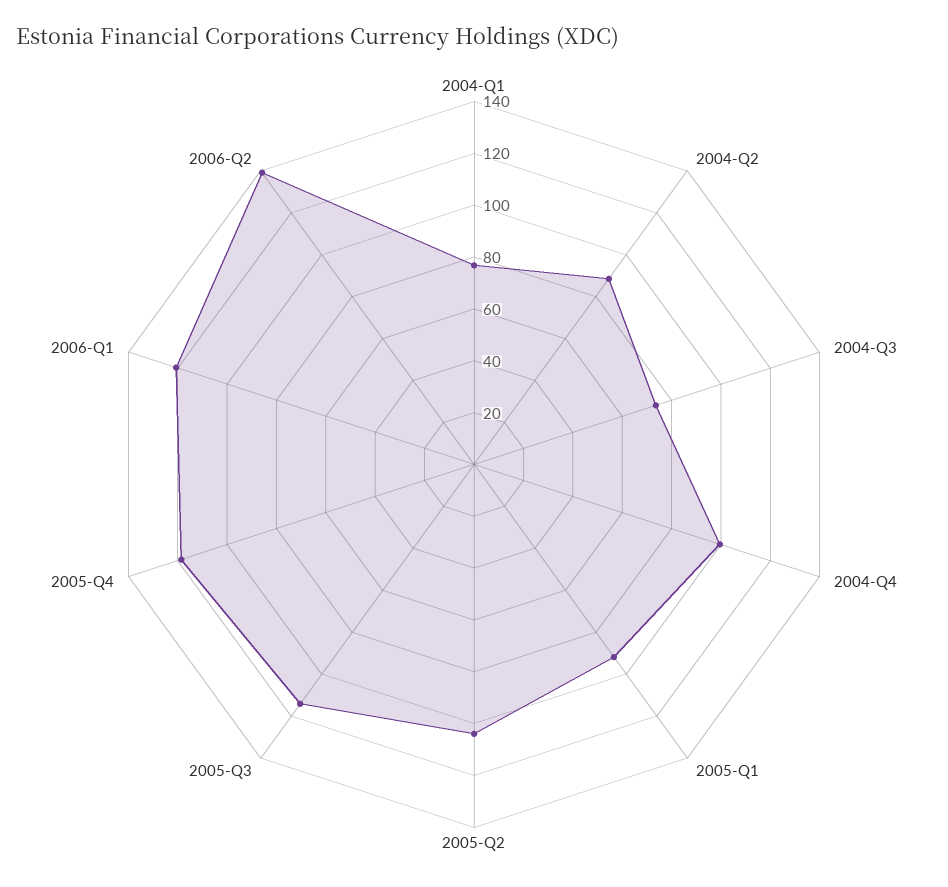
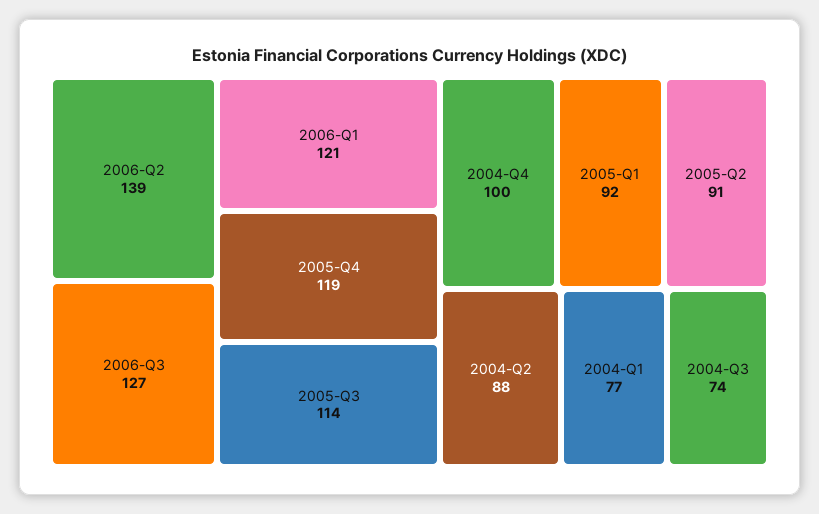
2005-Q2: 105 -> 91
2006-Q3: none -> 127

